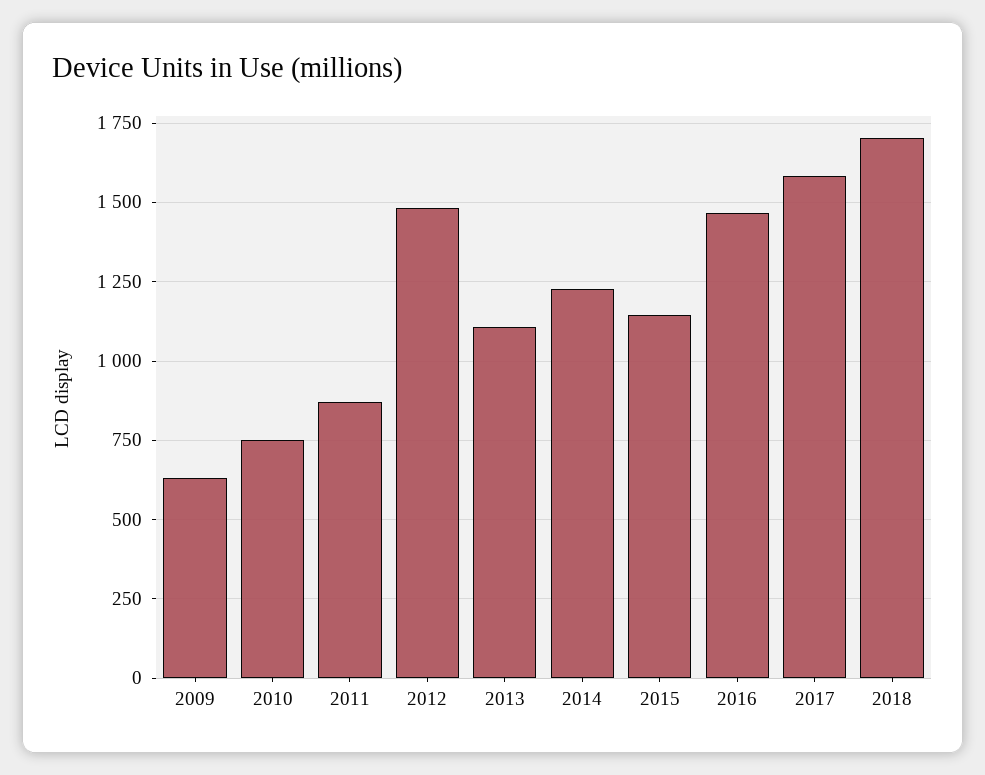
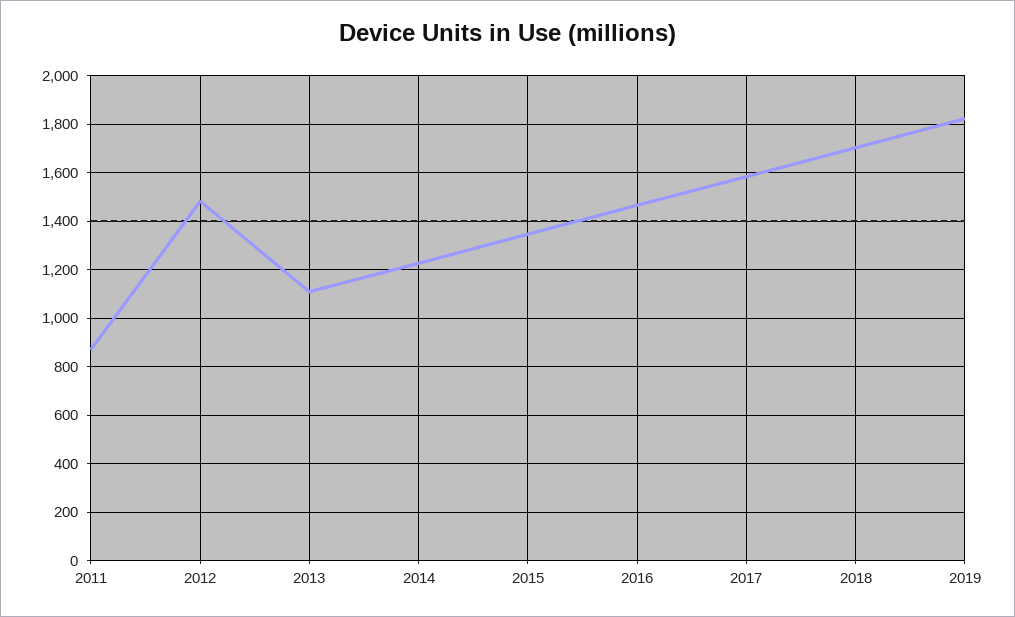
2009: 625 -> none
2010: 750 -> none
2015: 1150 -> 1350
2019: none -> 1825

